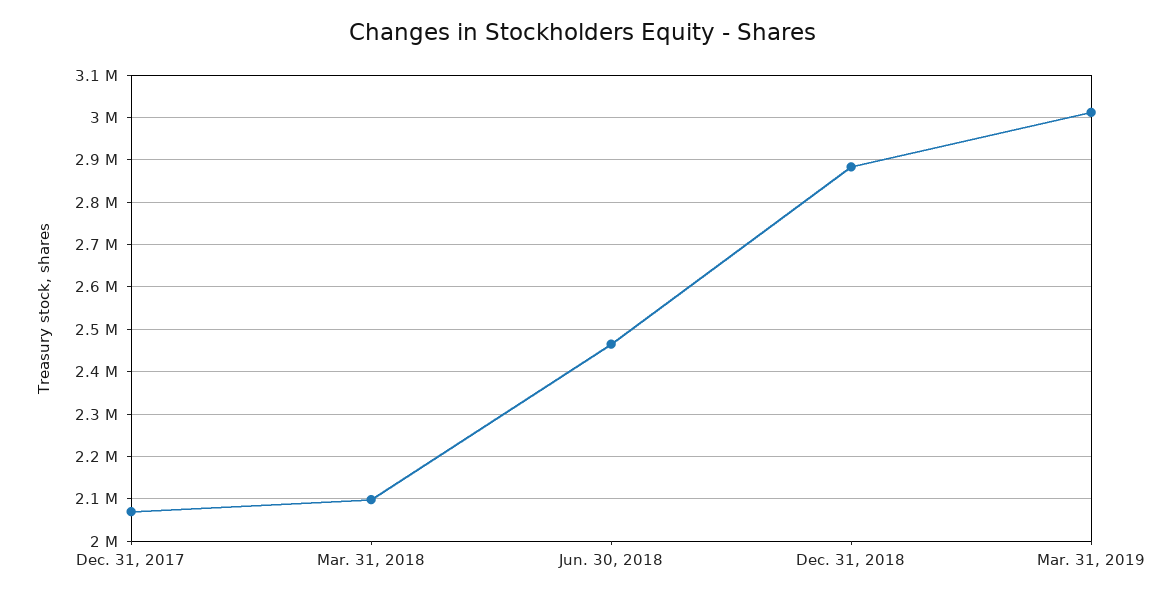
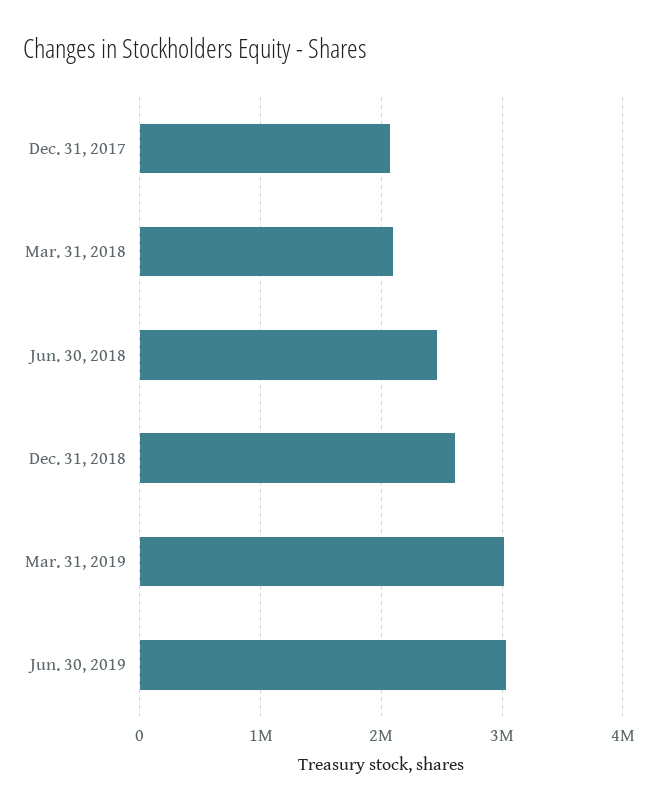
Dec. 31, 2018: 2880000 -> 2600000
Jun. 30, 2019: none -> 3000000

